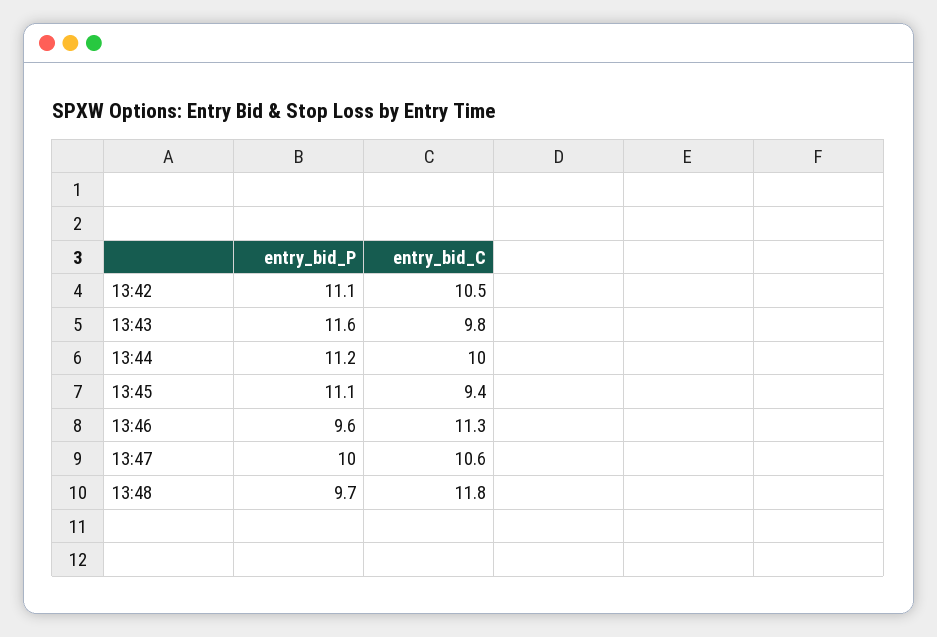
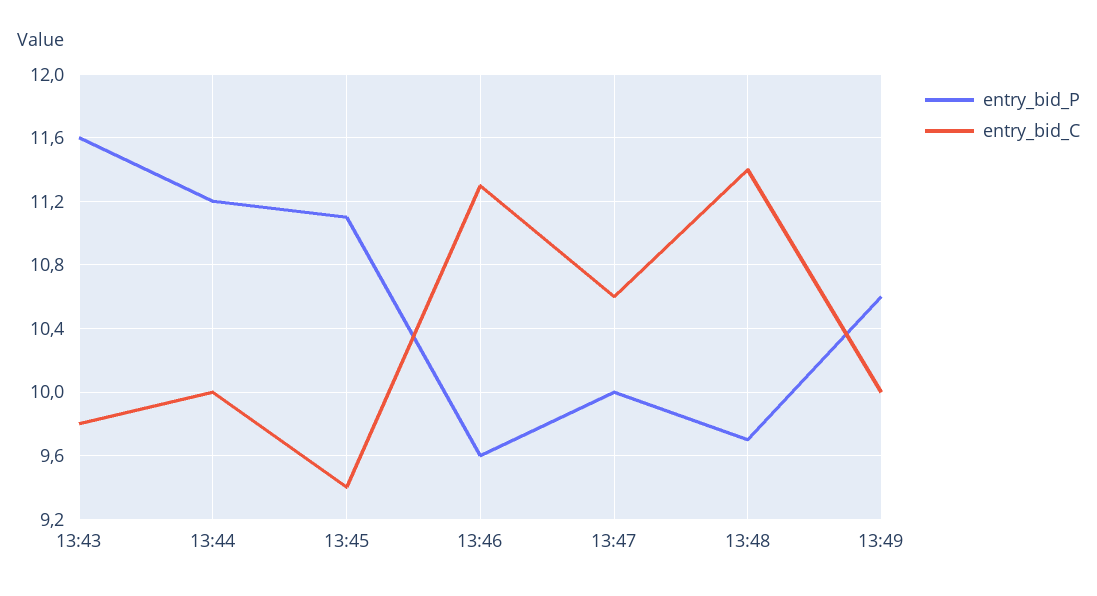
entry_bid_P, 13:42: 11.1 -> none
entry_bid_C, 13:42: 10.5 -> none
entry_bid_C, 13:48: 11.8 -> 11.4
entry_bid_P, 13:49: none -> 10.6
entry_bid_C, 13:49: none -> 10

